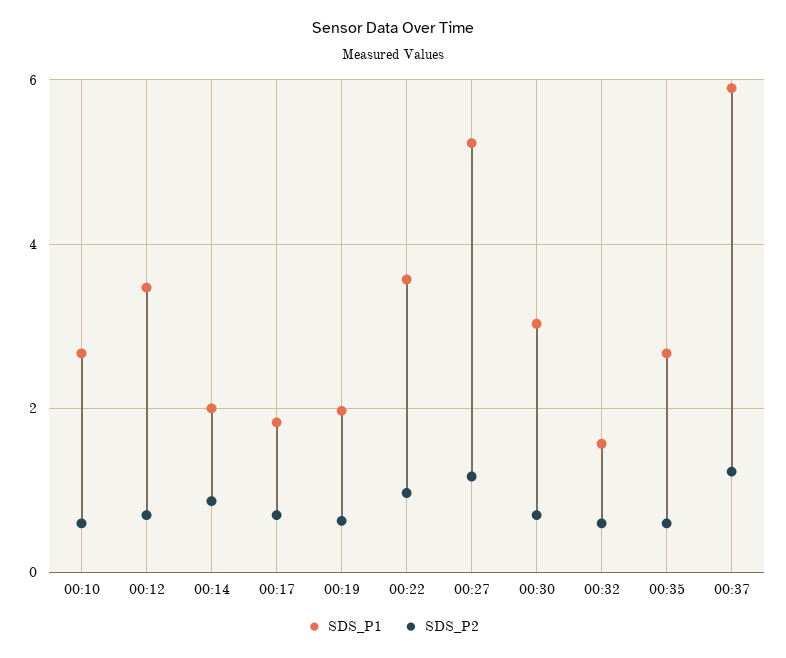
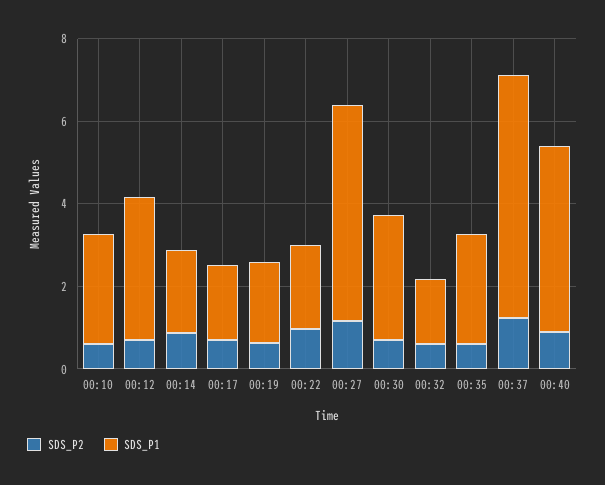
SDS_P1, 00:22: 3.6 -> 2
SDS_P2, 00:40: none -> 1
SDS_P1, 00:40: none -> 4.5

